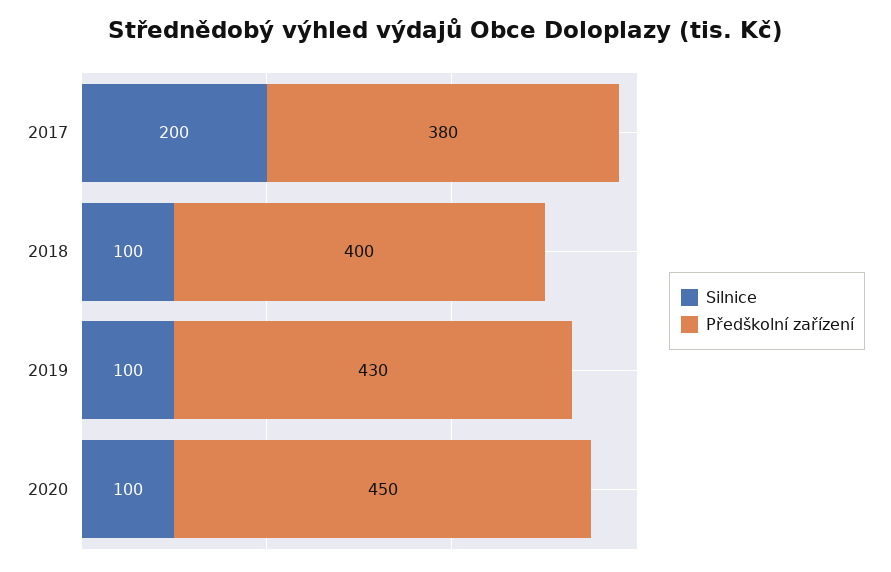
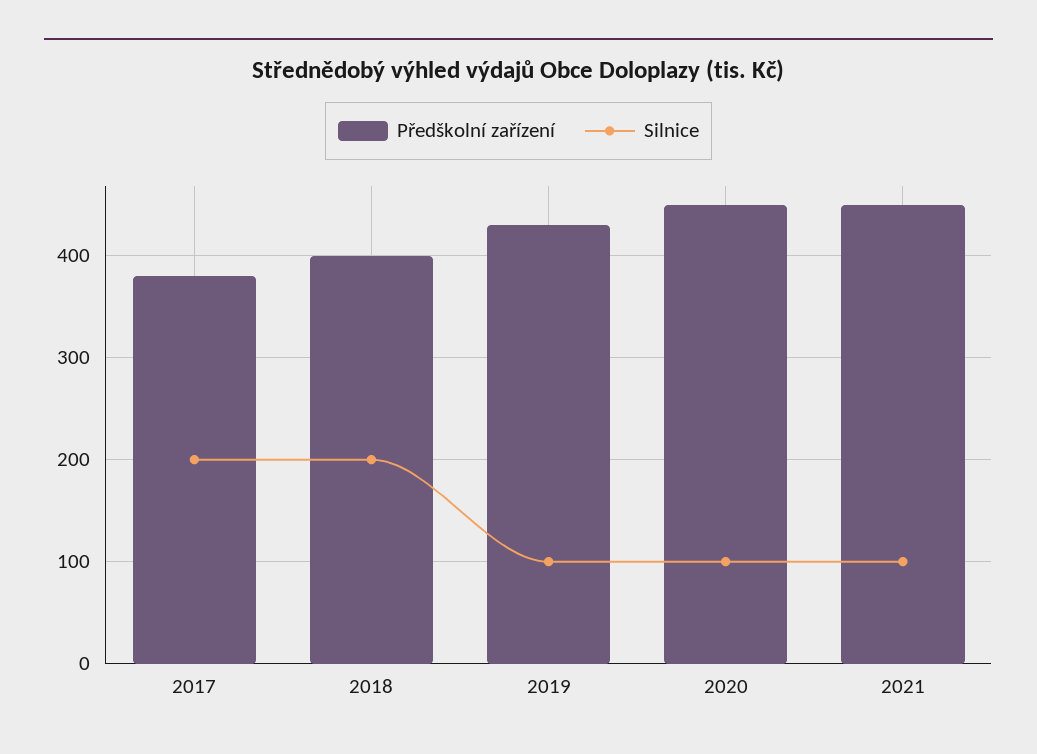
Silnice, 2018: 100 -> 200
Předškolní zařízení, 2021: none -> 450
Silnice, 2021: none -> 100

